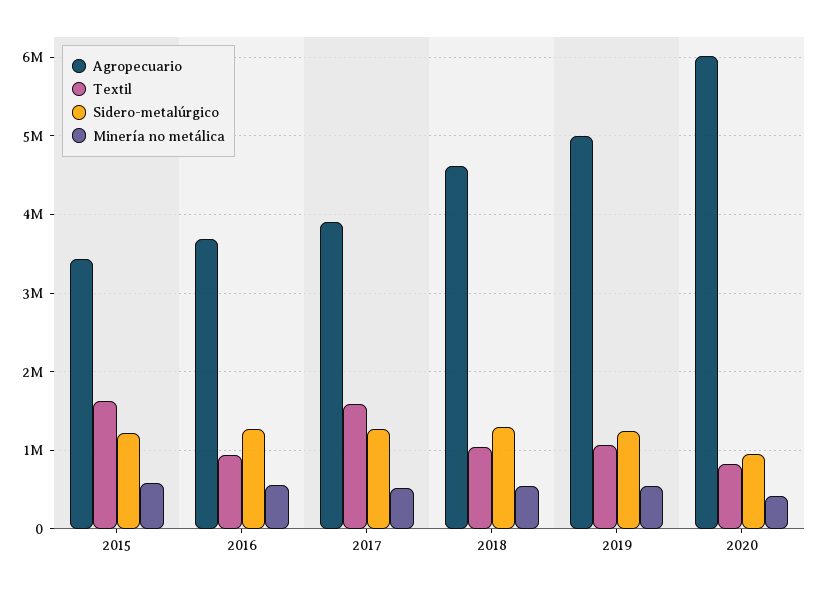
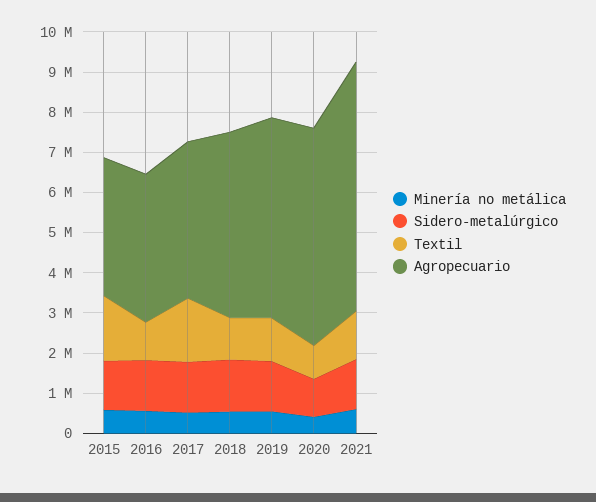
Agropecuario, 2020: 6000000 -> 5400000
Minería no metálica, 2021: none -> 600000
Sidero-metalúrgico, 2021: none -> 1200000
Textil, 2021: none -> 1200000
Agropecuario, 2021: none -> 6200000

